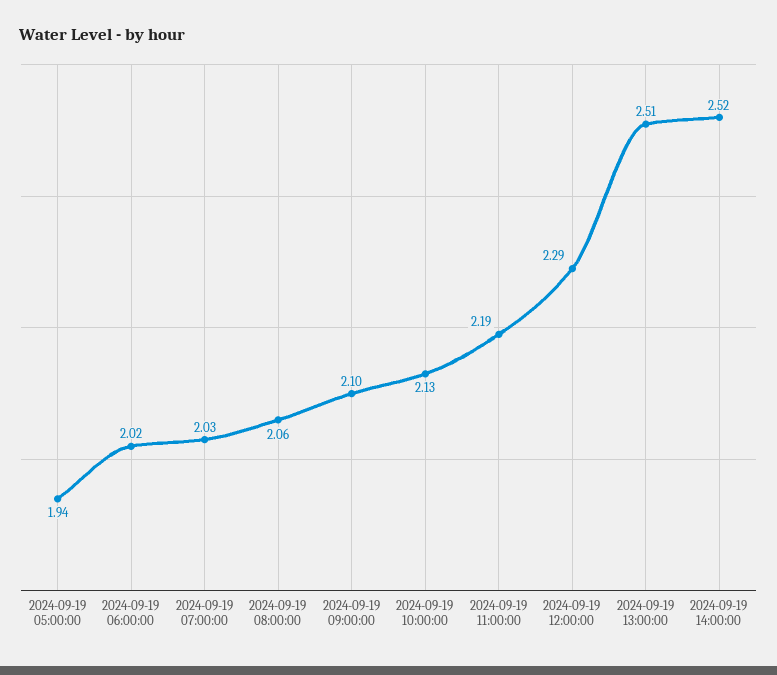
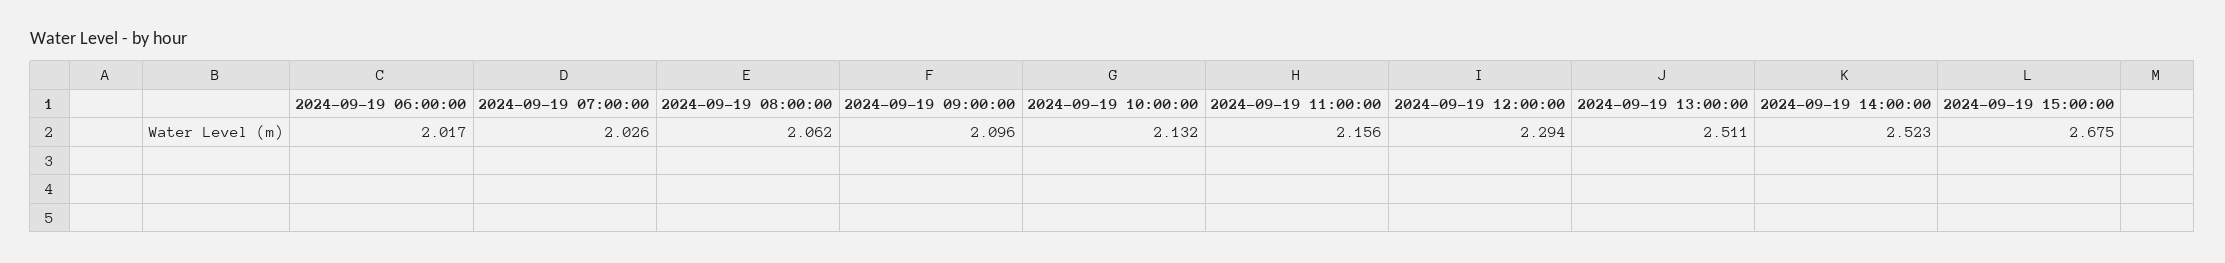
2024-09-19 05:00:00: 1.94 -> none
2024-09-19 11:00:00: 2.19 -> 2.156
2024-09-19 15:00:00: none -> 2.675

